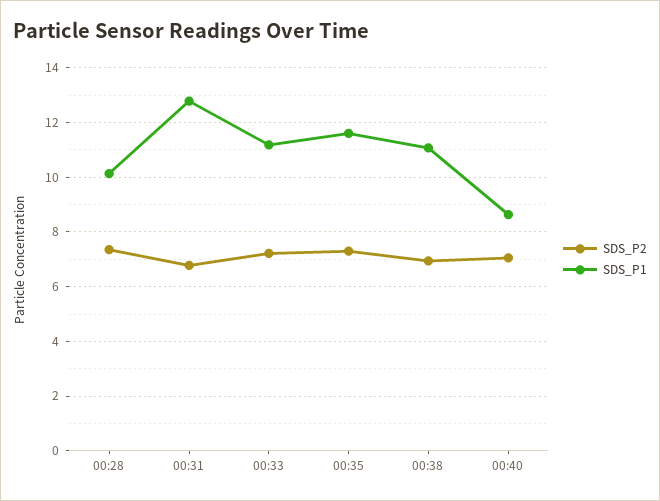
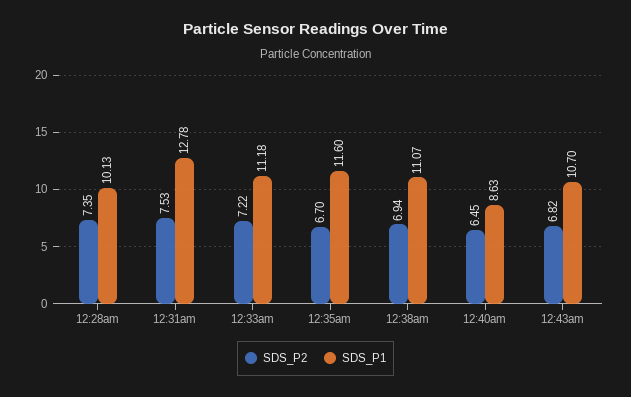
SDS_P2, 00:31: 6.75 -> 7.53
SDS_P2, 00:35: 7.25 -> 6.7
SDS_P2, 00:40: 7 -> 6.45
SDS_P2, 12:43am: none -> 6.82
SDS_P1, 12:43am: none -> 10.7

